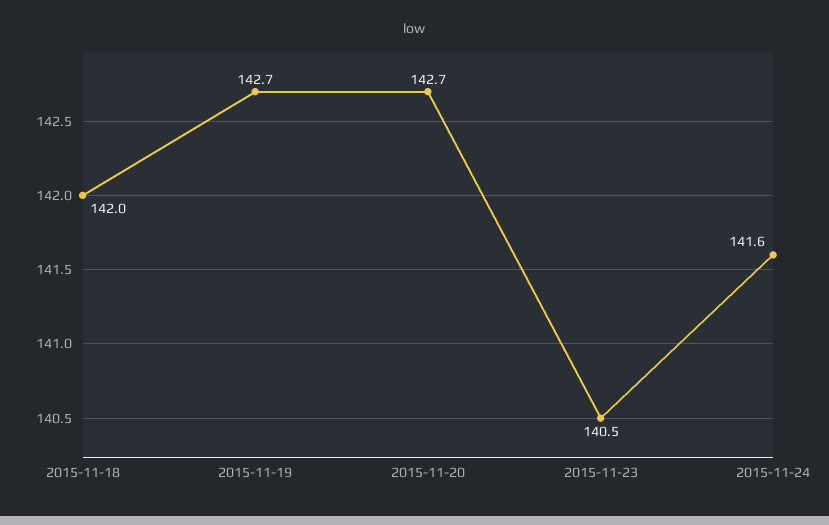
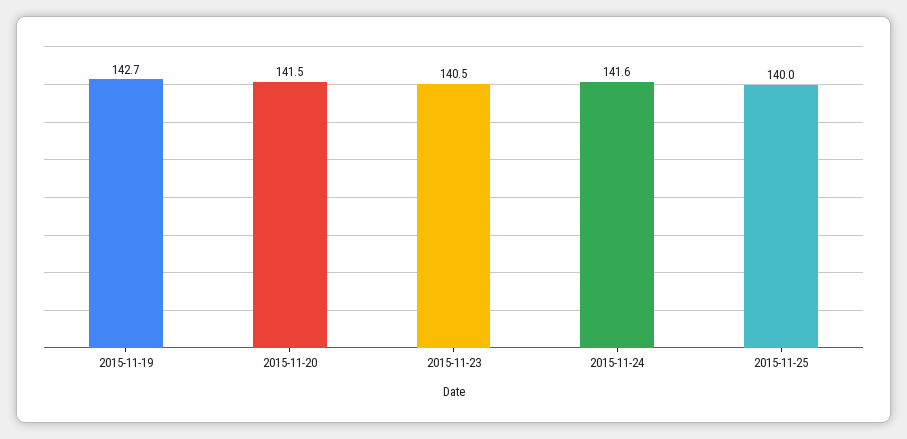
2015-11-18: 142 -> none
2015-11-20: 142.7 -> 141.5
2015-11-25: none -> 140

